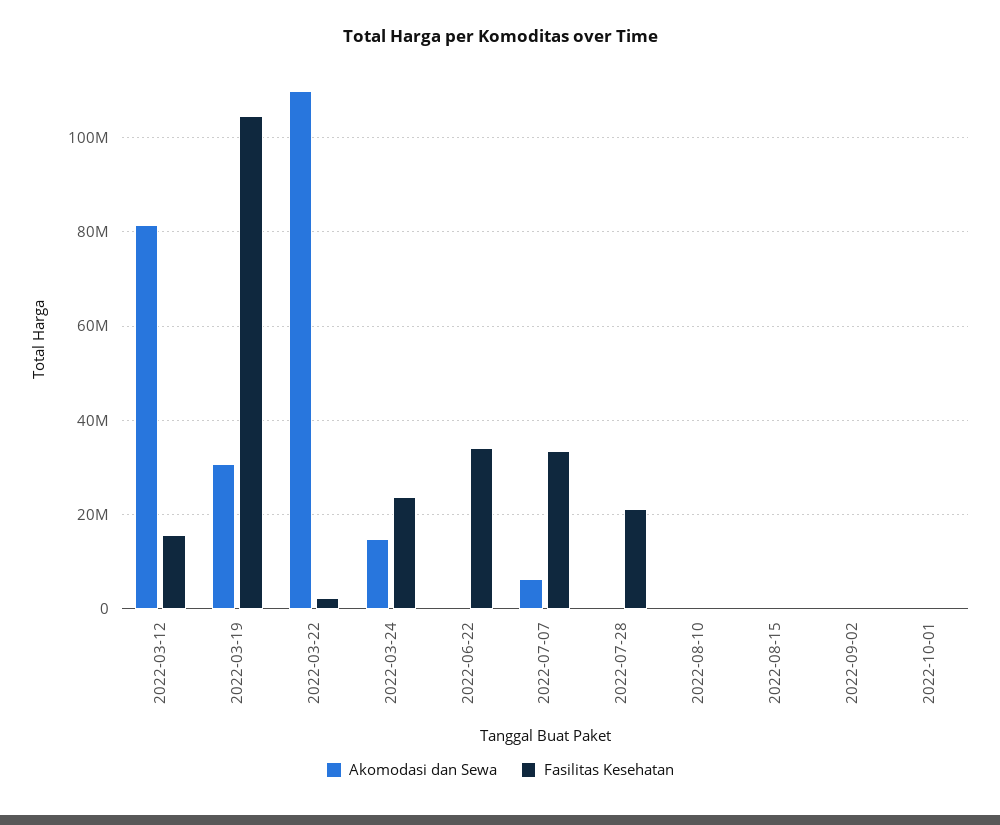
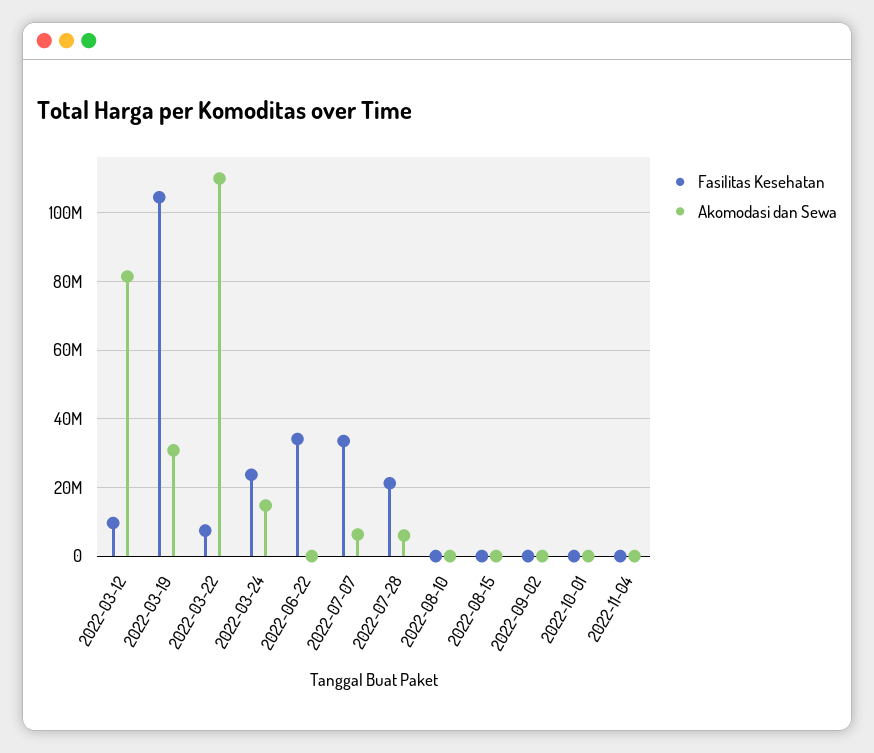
Fasilitas Kesehatan, 2022-03-12: 16000000 -> 10000000
Fasilitas Kesehatan, 2022-03-22: 2000000 -> 8000000
Akomodasi dan Sewa, 2022-07-28: 0 -> 6000000
Fasilitas Kesehatan, 2022-11-04: none -> 0
Akomodasi dan Sewa, 2022-11-04: none -> 0

